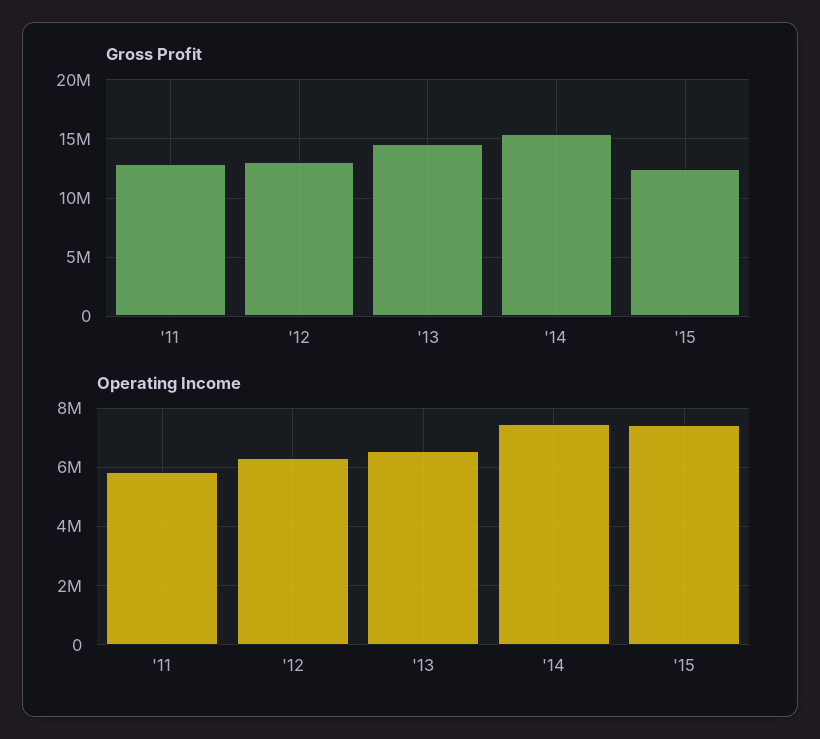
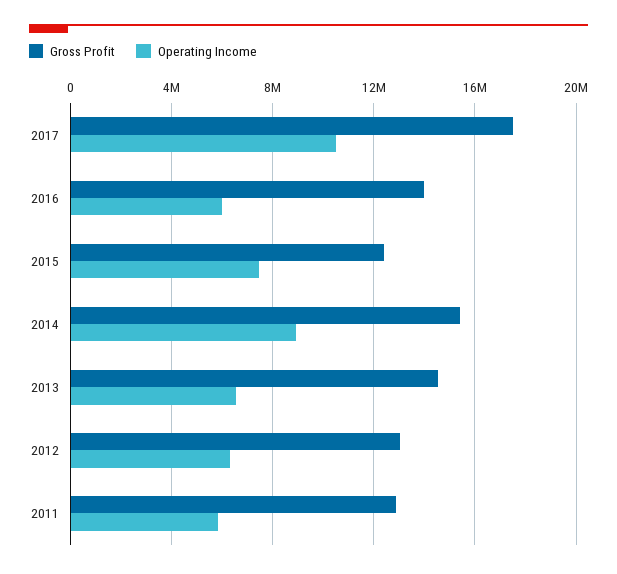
Operating Income, '14: 7500000 -> 9000000
Gross Profit, 2017: none -> 17500000
Operating Income, 2017: none -> 10500000
Gross Profit, 2016: none -> 14000000
Operating Income, 2016: none -> 6000000

